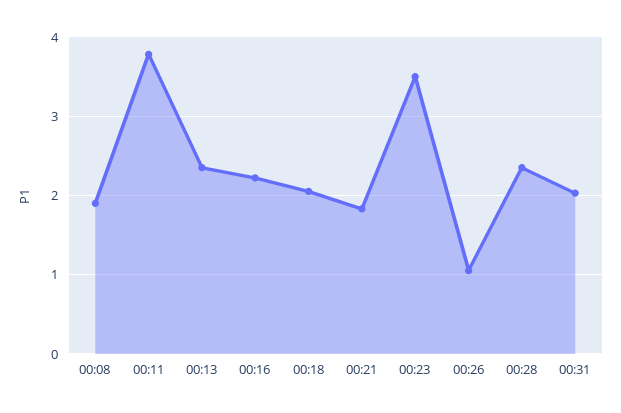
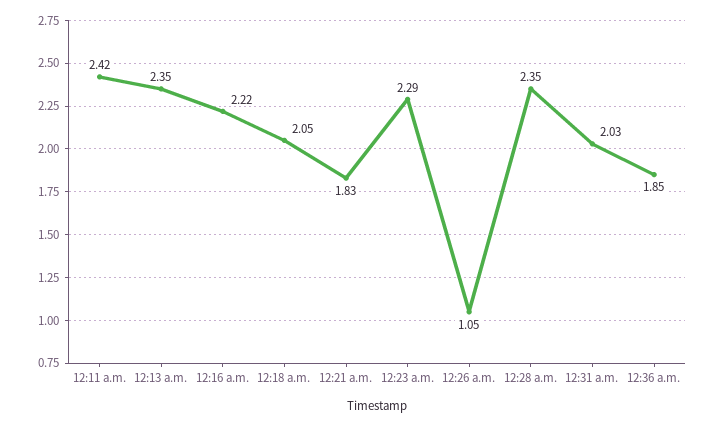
00:08: 1.9 -> none
00:11: 3.8 -> 2.42
00:23: 3.5 -> 2.29
12:36 a.m.: none -> 1.85

